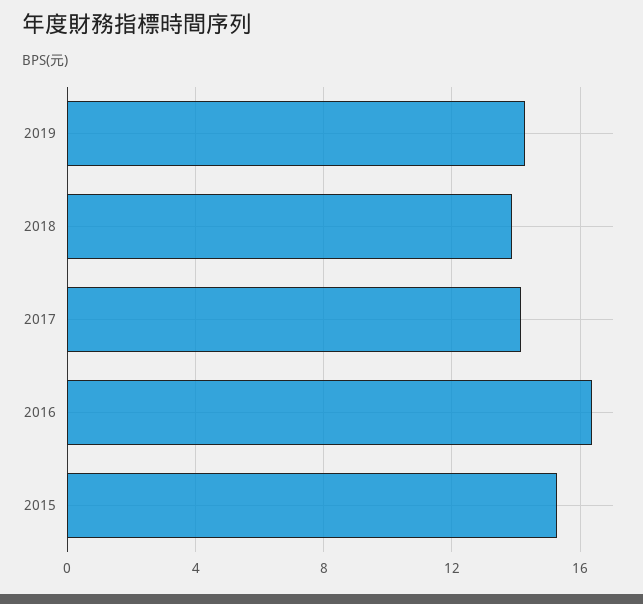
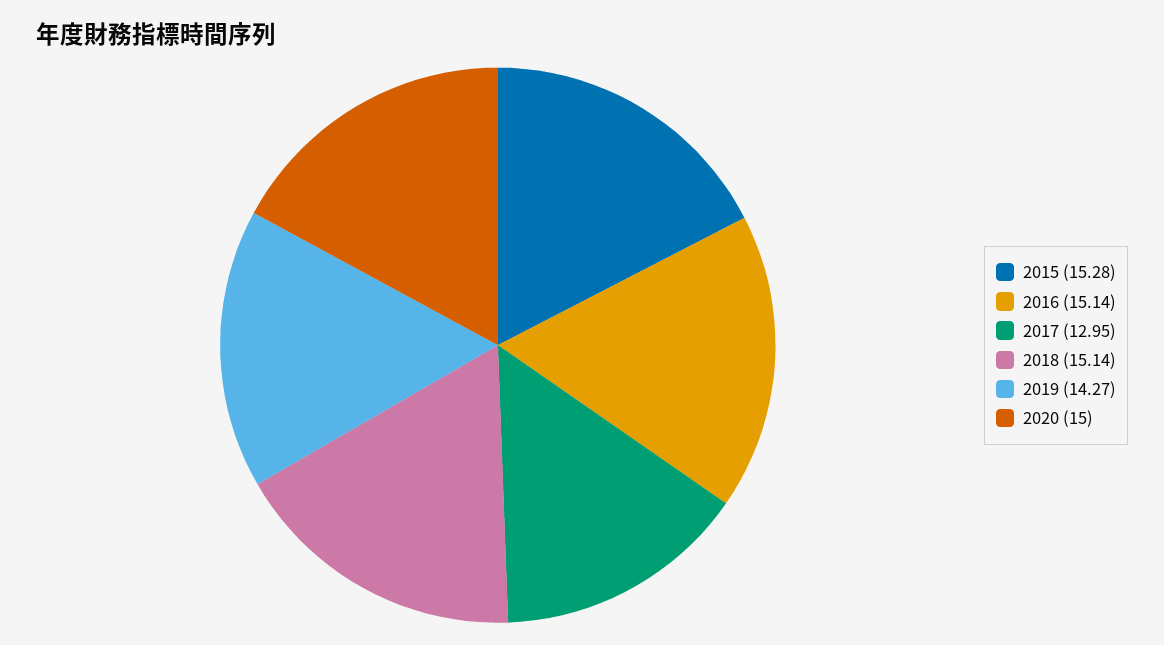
2018: 14 -> 15.14
2017: 14 -> 12.95
2016: 16.5 -> 15.14
2020: none -> 15

